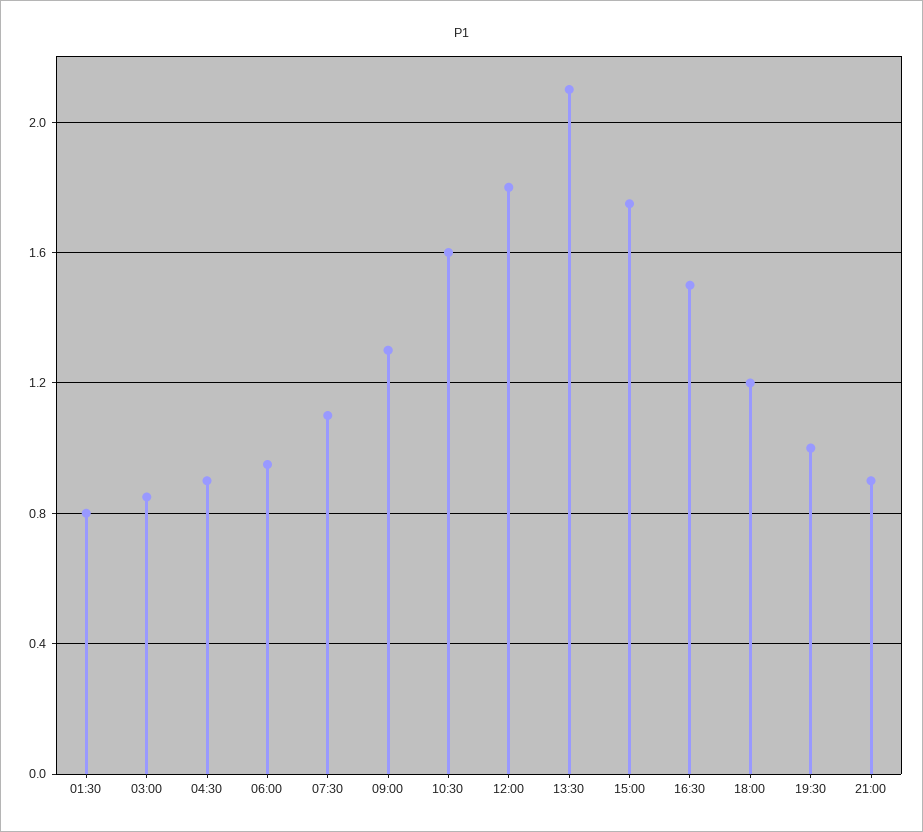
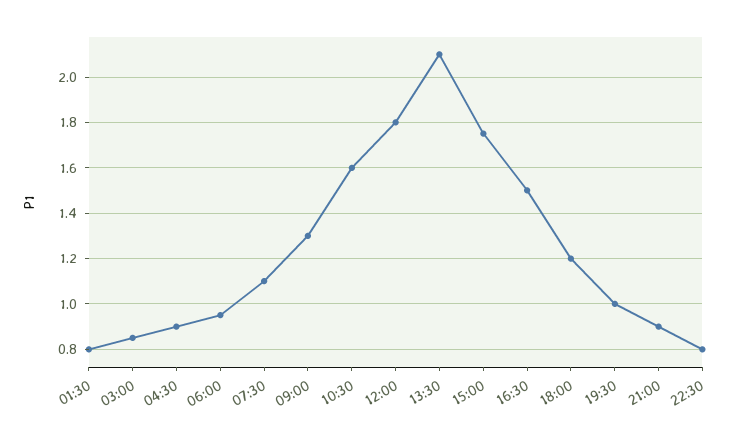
22:30: none -> 0.8

